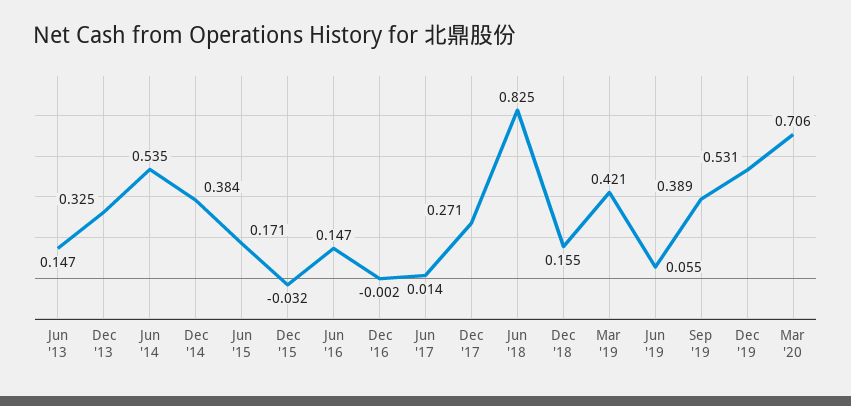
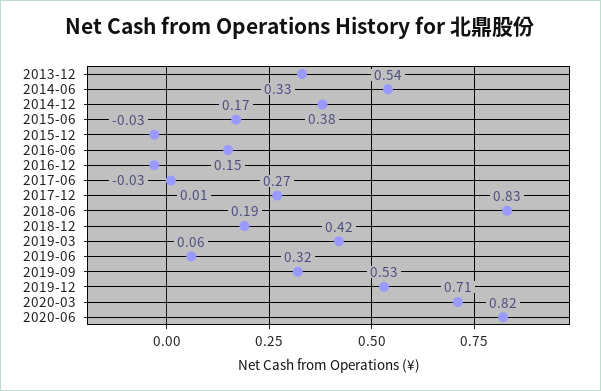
Jun '13: 0.147 -> none
Dec '16: -0.002 -> -0.03
Dec '18: 0.155 -> 0.19
Sep '19: 0.389 -> 0.32
2020-06: none -> 0.82

